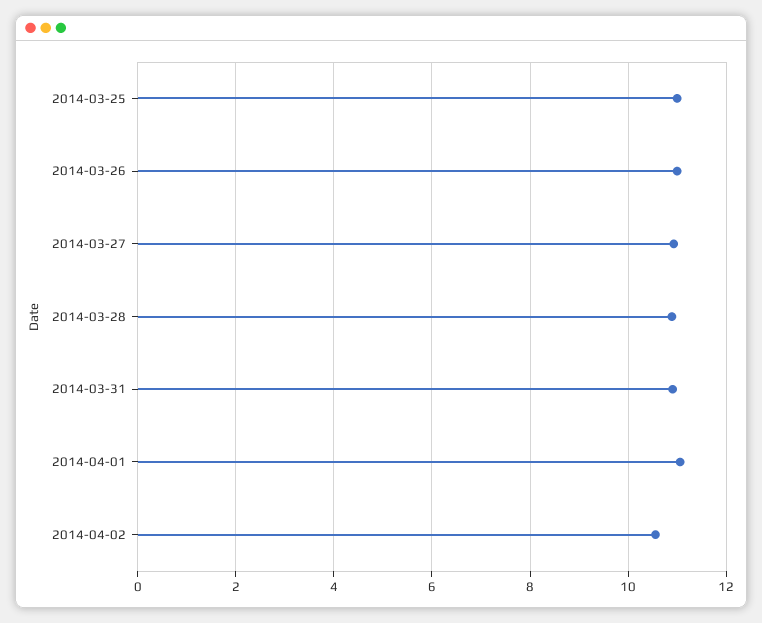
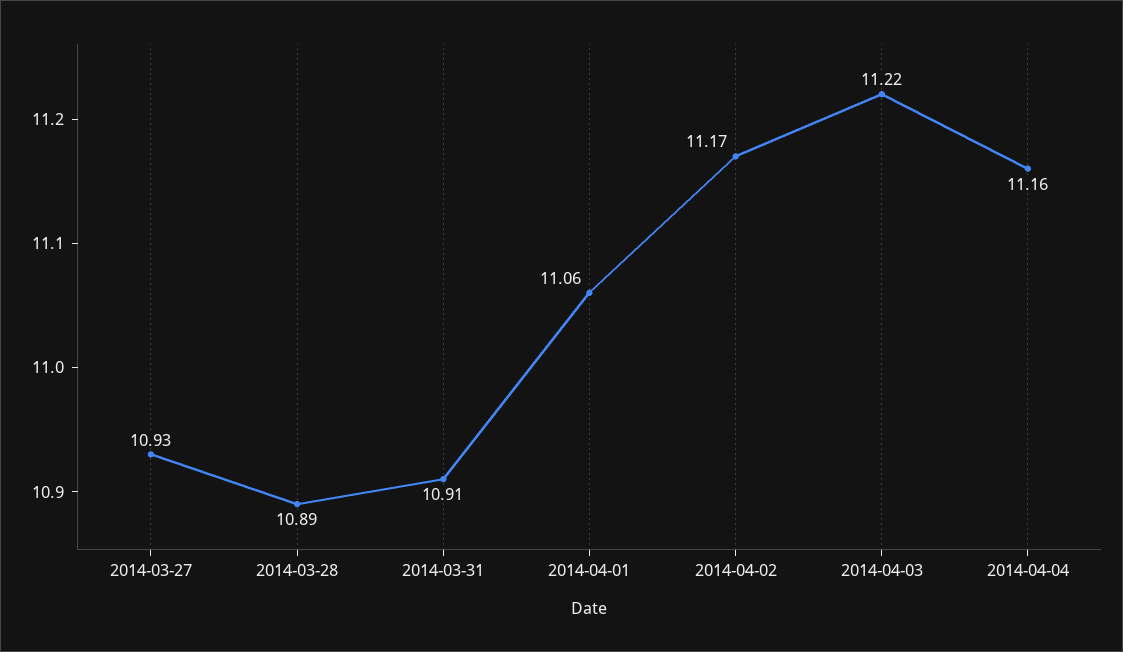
2014-03-25: 11 -> none
2014-03-26: 11 -> none
2014-04-02: 10.6 -> 11.17
2014-04-03: none -> 11.22
2014-04-04: none -> 11.16

